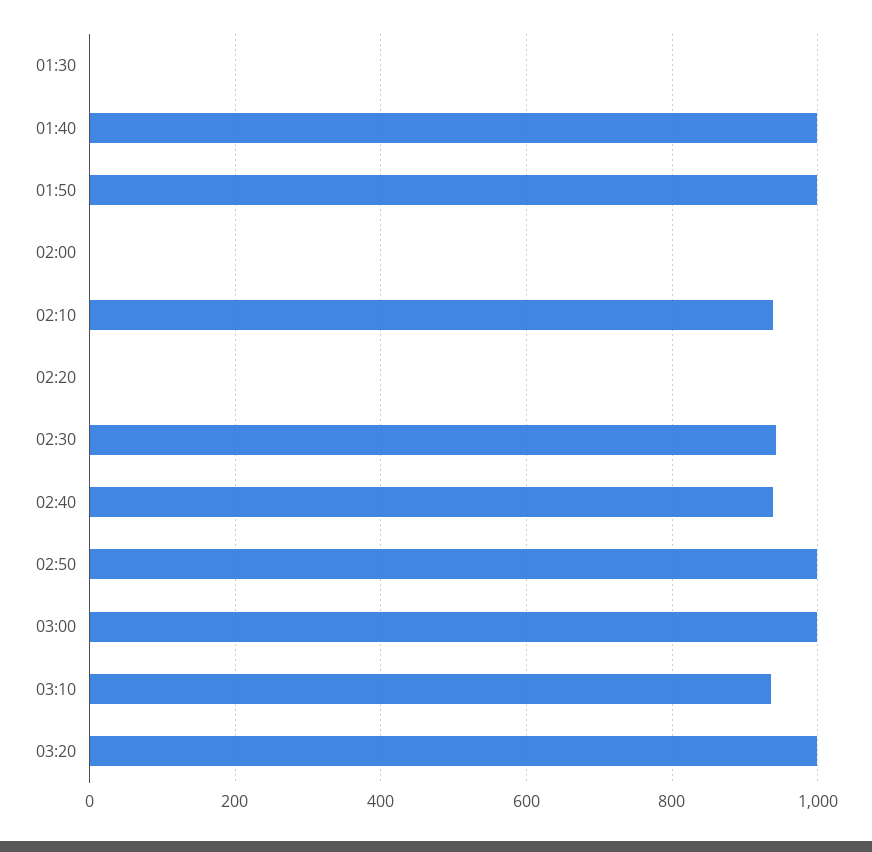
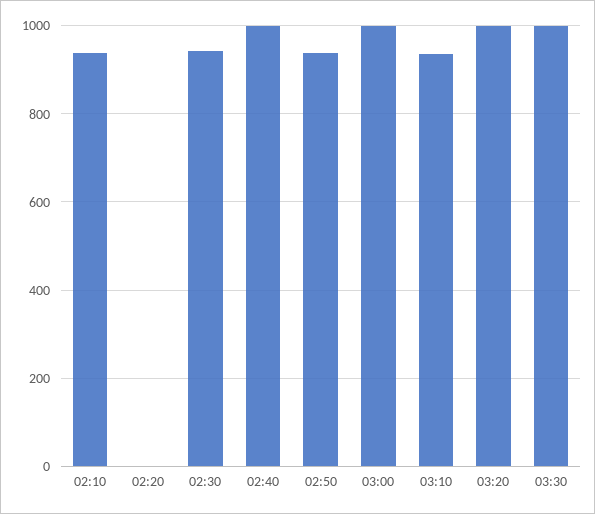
01:30: 0 -> none
01:40: 1000 -> none
01:50: 1000 -> none
02:00: 0 -> none
02:40: 940 -> 1000
02:50: 1000 -> 940
03:30: none -> 1000

